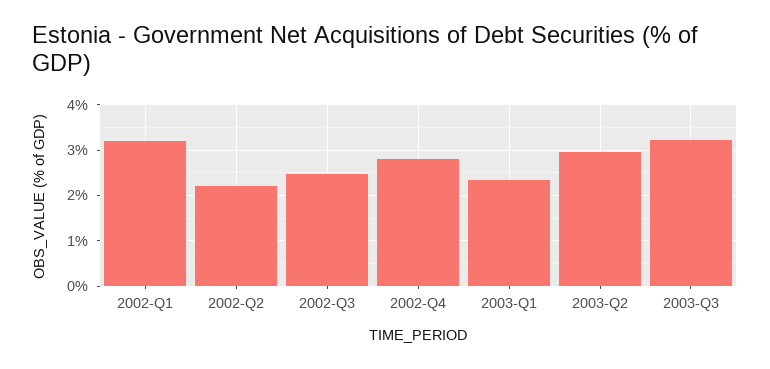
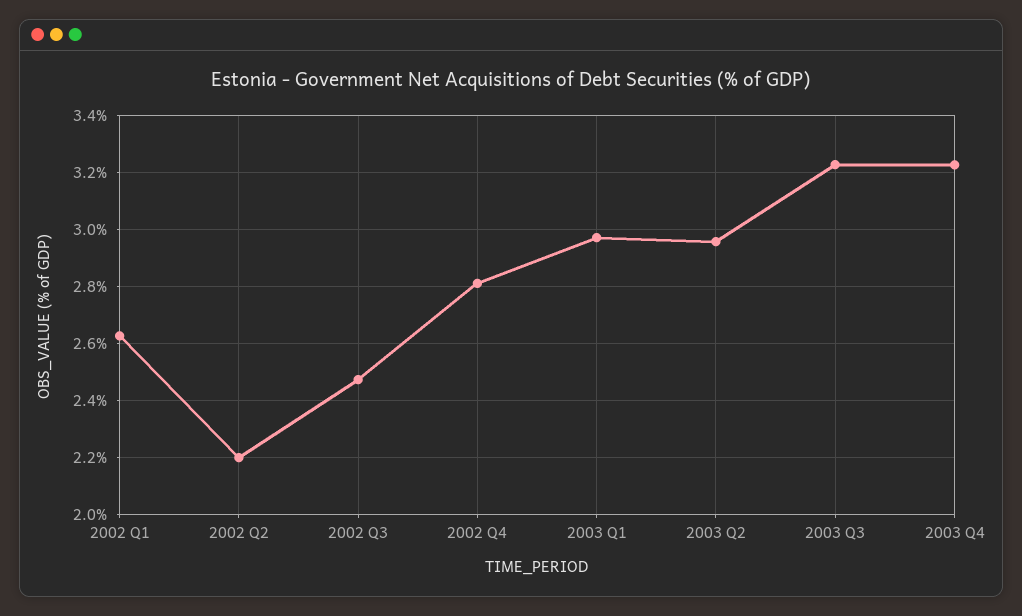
2002-Q1: 3.2 -> 2.625
2003-Q1: 2.4 -> 2.975
2003 Q4: none -> 3.225

